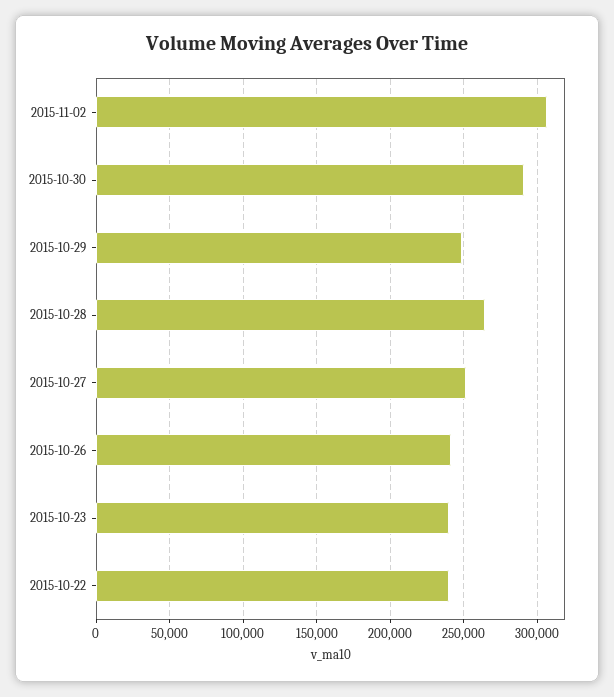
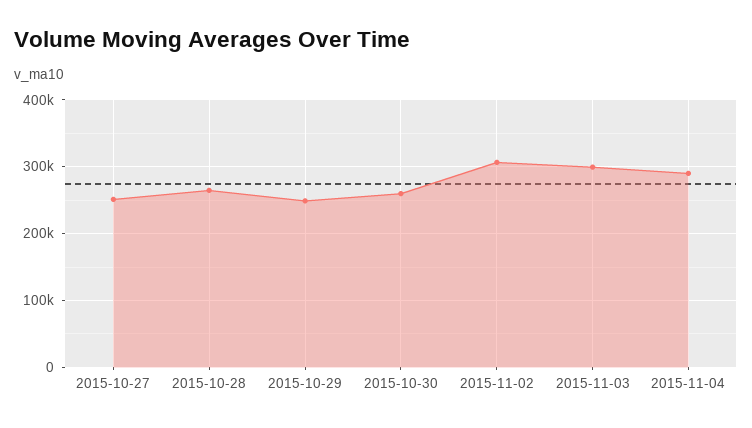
2015-10-30: 290000 -> 260000
2015-10-26: 240000 -> none
2015-10-23: 240000 -> none
2015-10-22: 240000 -> none
2015-11-03: none -> 300000
2015-11-04: none -> 290000

